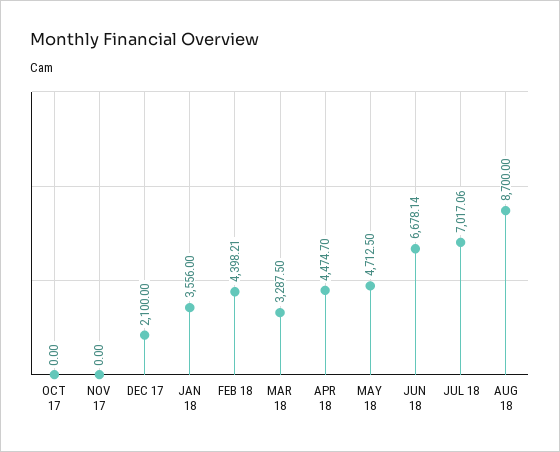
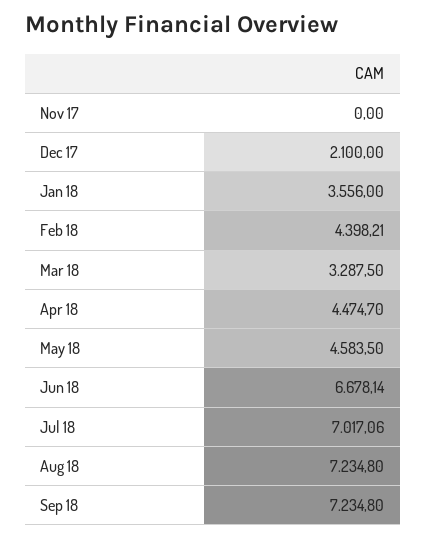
OCT 17: 0 -> none
MAY 18: 4712.5 -> 4583.5
AUG 18: 8700 -> 7234.8
Sep 18: none -> 7234.8

